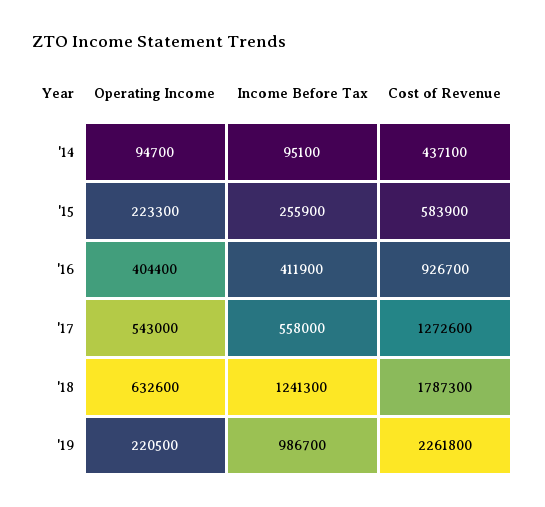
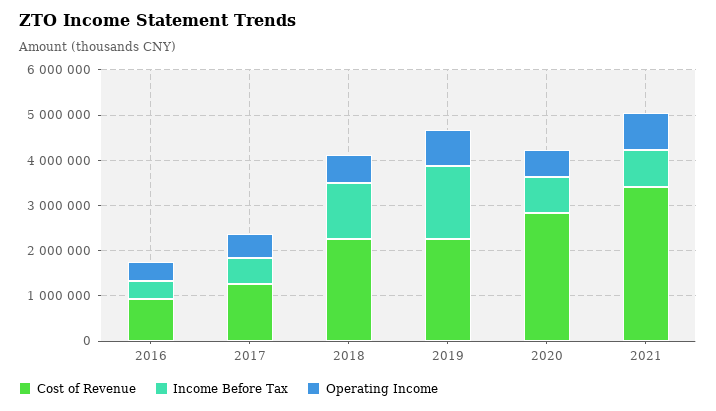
Operating Income, '14: 94700 -> none
Income Before Tax, '14: 95100 -> none
Cost of Revenue, '14: 437100 -> none
Operating Income, '15: 223300 -> none
Income Before Tax, '15: 255900 -> none
Cost of Revenue, '15: 583900 -> none
Cost of Revenue, '18: 1787300 -> 2200000
Operating Income, '19: 220500 -> 800000
Income Before Tax, '19: 986700 -> 1600000
Cost of Revenue, 2020: none -> 2800000
Income Before Tax, 2020: none -> 800000
Operating Income, 2020: none -> 600000
Cost of Revenue, 2021: none -> 3400000
Income Before Tax, 2021: none -> 800000
Operating Income, 2021: none -> 800000

